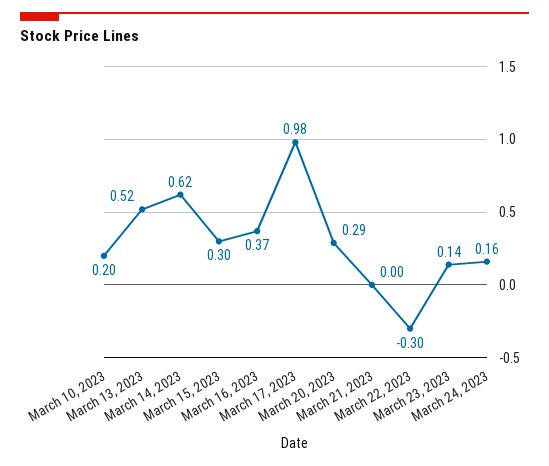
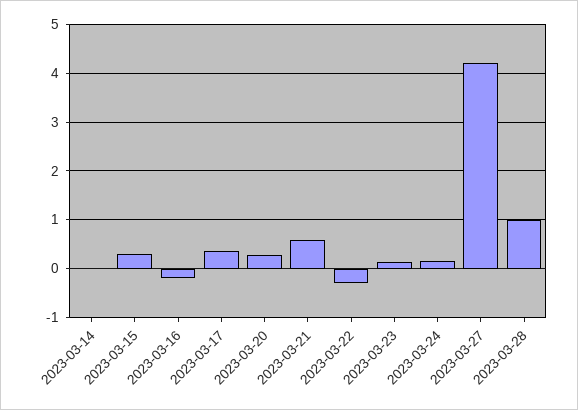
March 10, 2023: 0.2 -> none
March 13, 2023: 0.52 -> none
March 14, 2023: 0.62 -> 0
March 16, 2023: 0.37 -> -0.2
March 17, 2023: 0.98 -> 0.4
March 21, 2023: 0 -> 0.6
2023-03-27: none -> 4.2
2023-03-28: none -> 1

